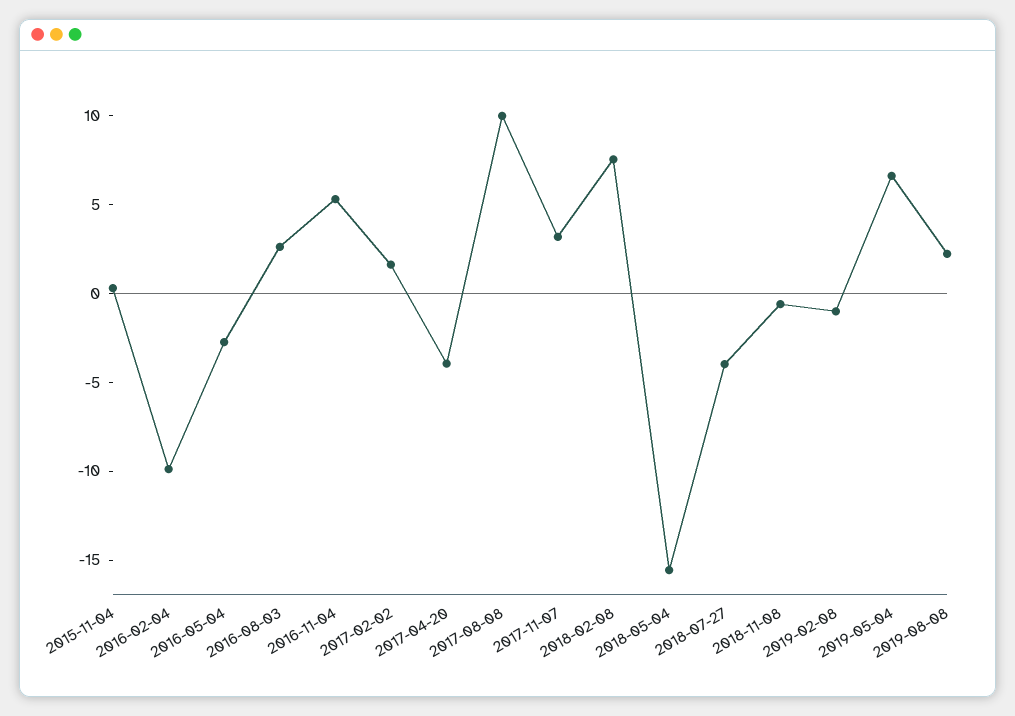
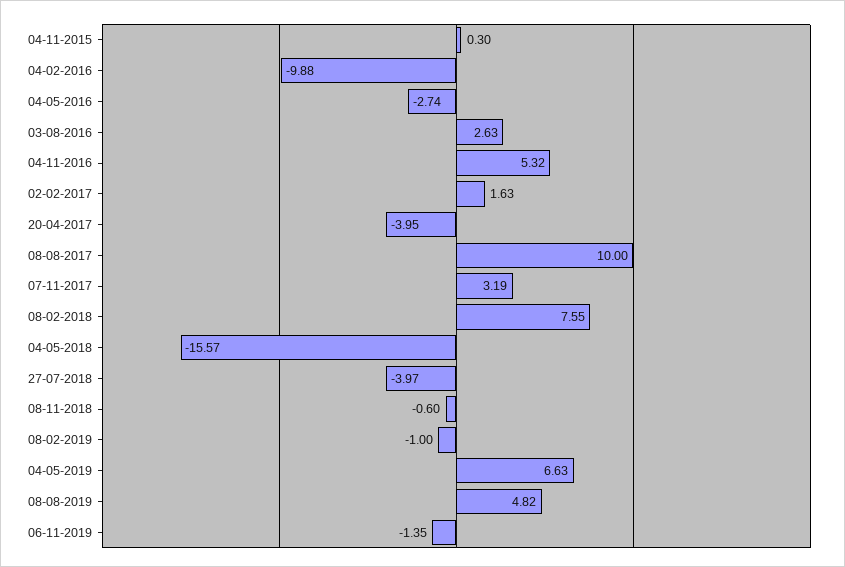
2019-08-08: 2 -> 4.82
06-11-2019: none -> -1.35

